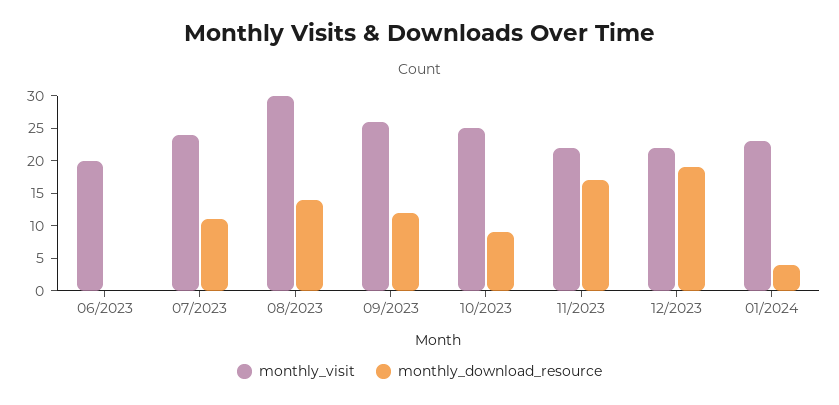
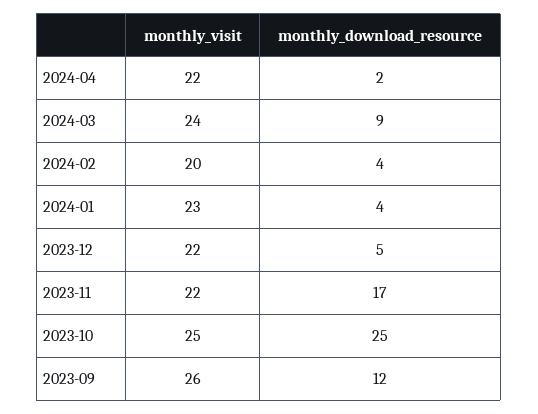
monthly_visit, 06/2023: 20 -> none
monthly_download_resource, 06/2023: 0 -> none
monthly_visit, 07/2023: 25 -> none
monthly_download_resource, 07/2023: 10 -> none
monthly_visit, 08/2023: 30 -> none
monthly_download_resource, 08/2023: 15 -> none
monthly_download_resource, 10/2023: 10 -> 25
monthly_download_resource, 12/2023: 20 -> 5
monthly_visit, 2024-04: none -> 22
monthly_download_resource, 2024-04: none -> 2
monthly_visit, 2024-03: none -> 24
monthly_download_resource, 2024-03: none -> 9
monthly_visit, 2024-02: none -> 20
monthly_download_resource, 2024-02: none -> 4

